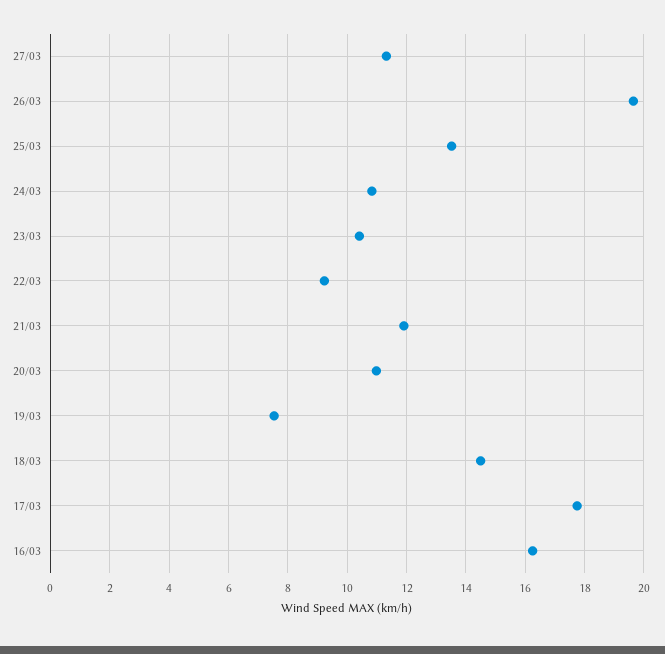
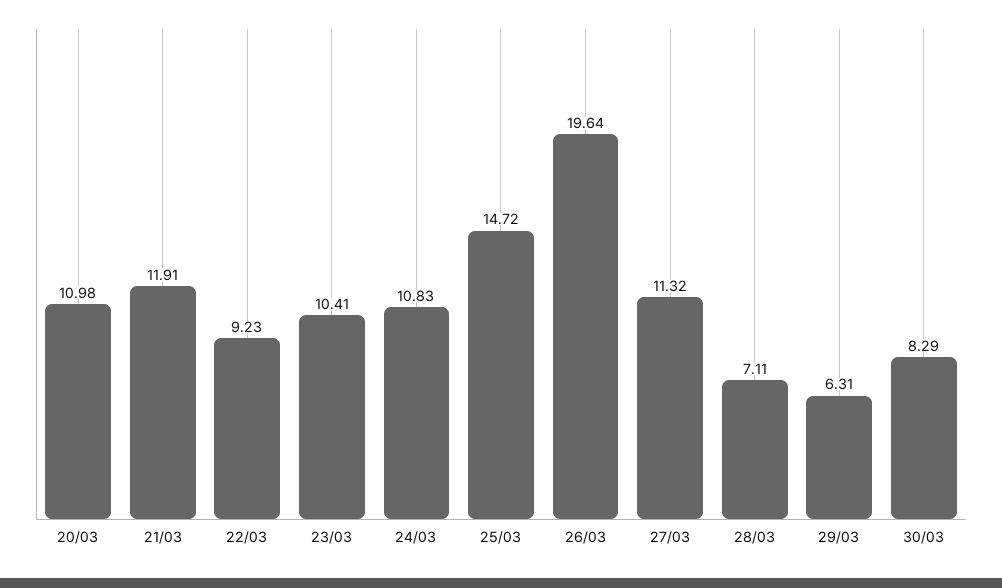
25/03: 13.5 -> 14.72
19/03: 7.5 -> none
18/03: 14.5 -> none
17/03: 17.75 -> none
16/03: 16.25 -> none
28/03: none -> 7.11
29/03: none -> 6.31
30/03: none -> 8.29

